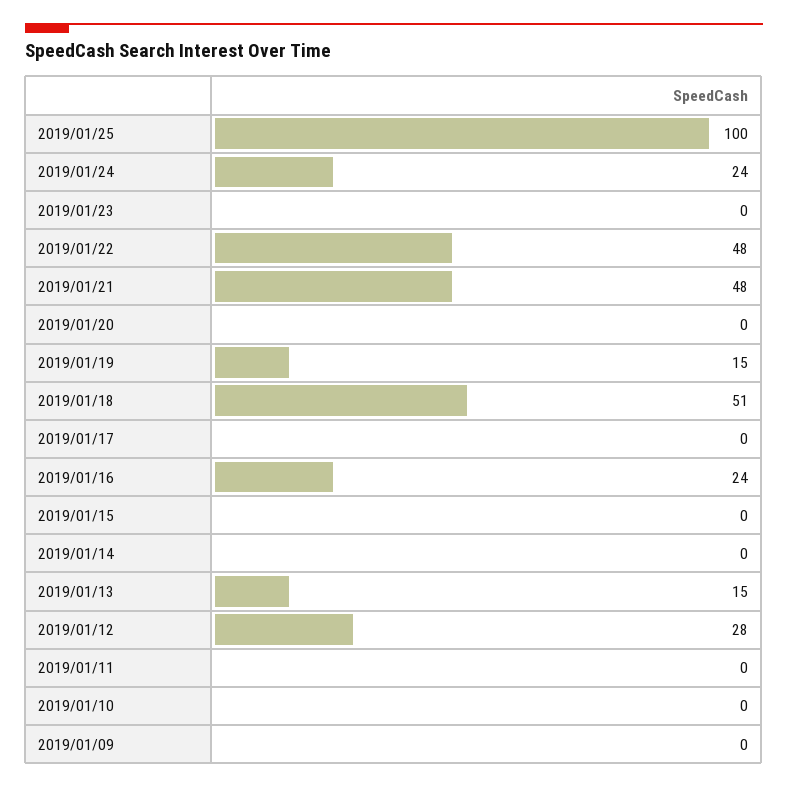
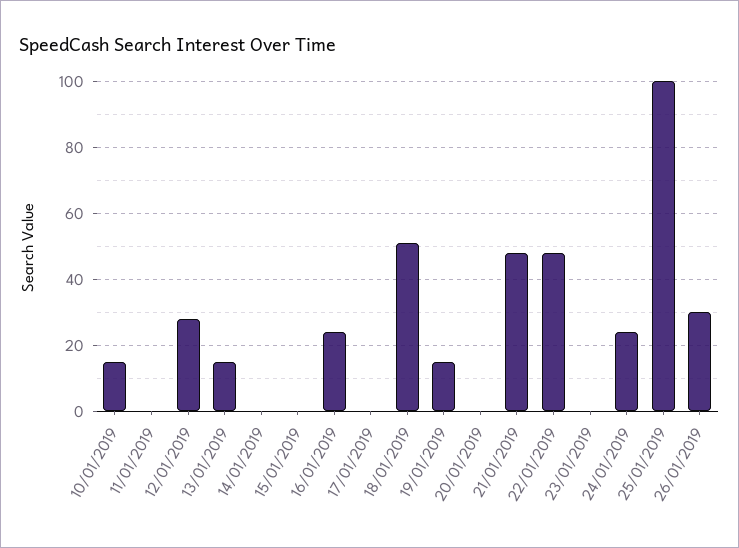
2019/01/10: 0 -> 15
2019/01/09: 0 -> none
26/01/2019: none -> 30

